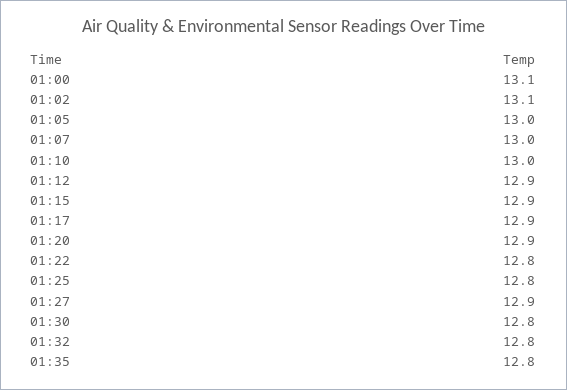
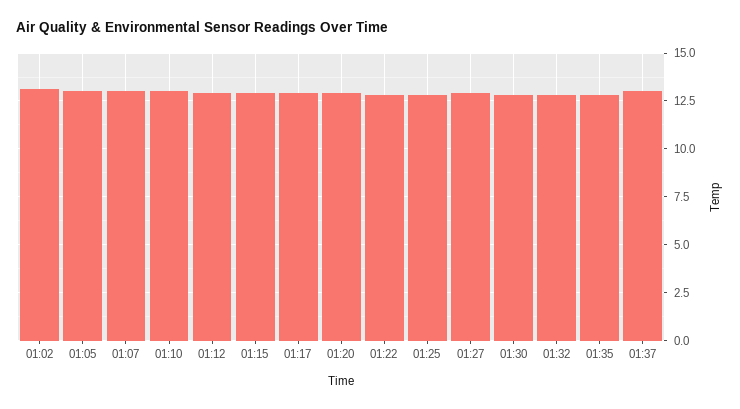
01:00: 13.1 -> none
01:37: none -> 13

